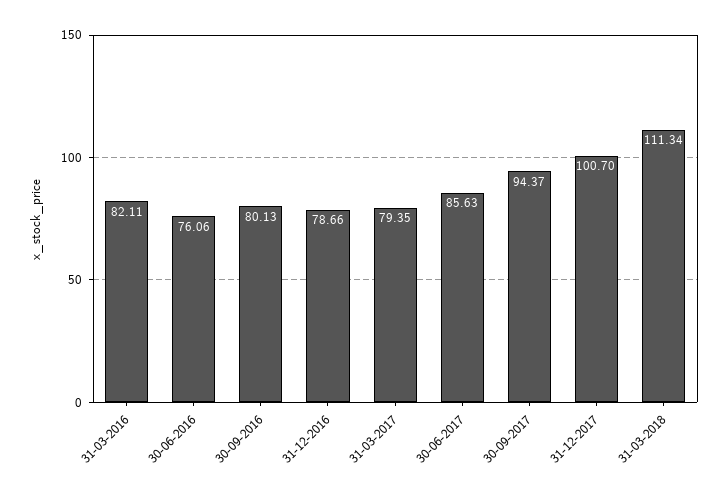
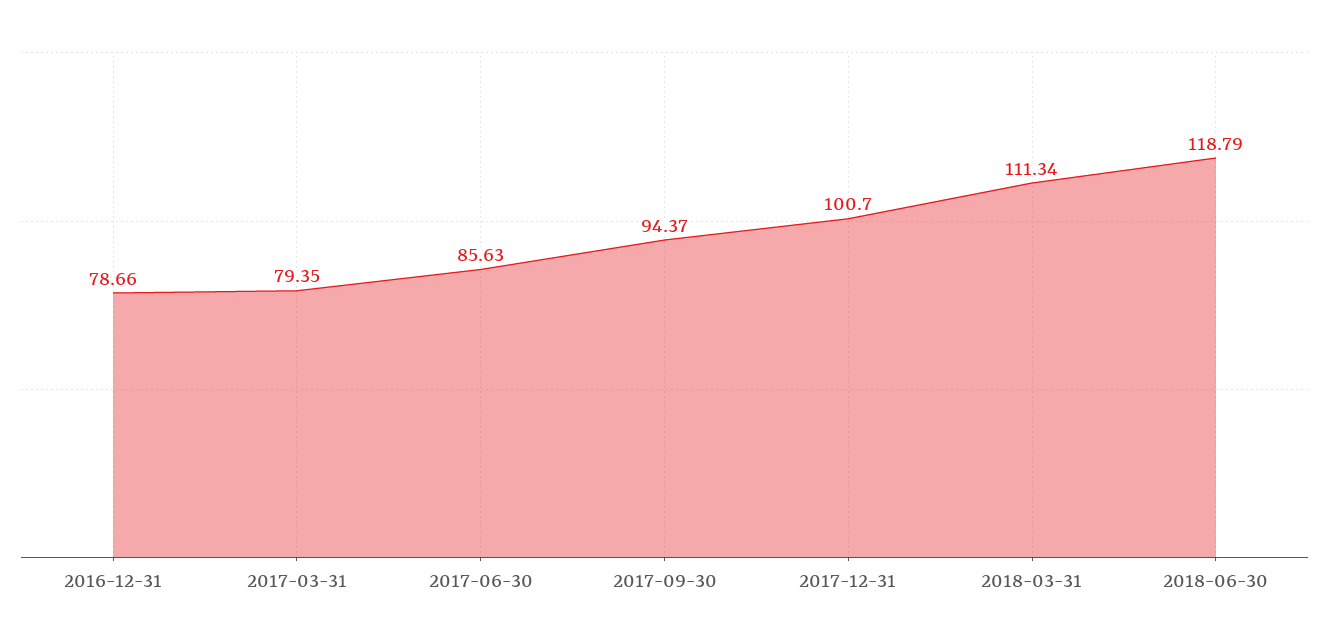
31-03-2016: 82.11 -> none
30-06-2016: 76.06 -> none
30-09-2016: 80.13 -> none
2018-06-30: none -> 118.79

